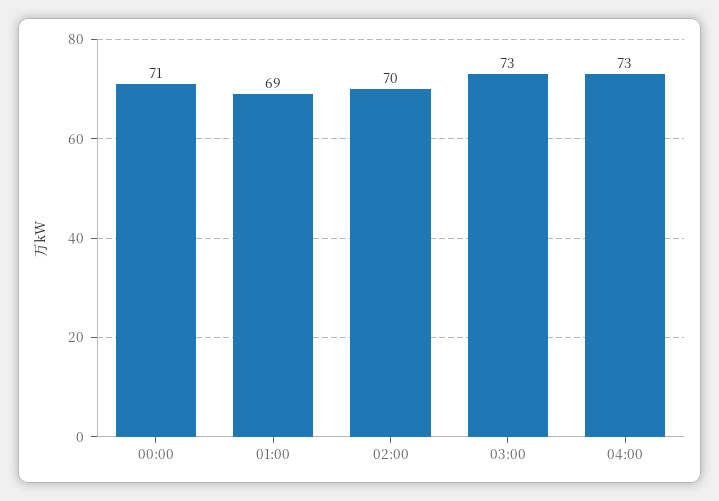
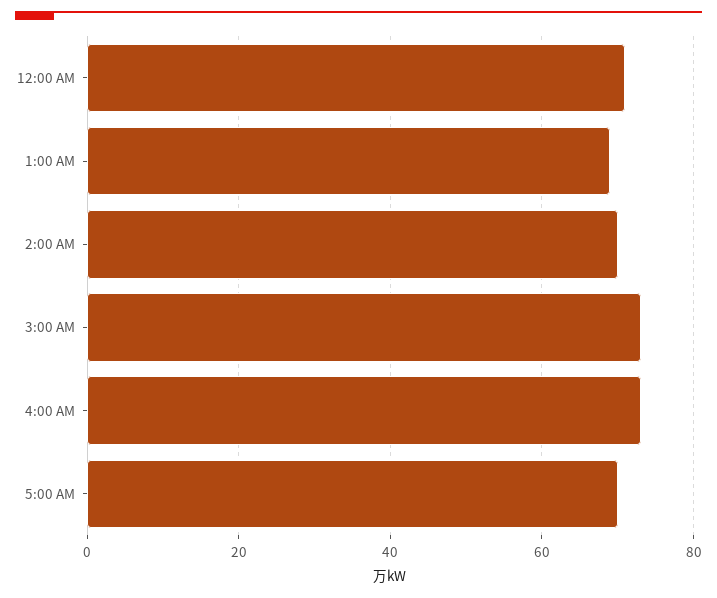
5:00 AM: none -> 70

